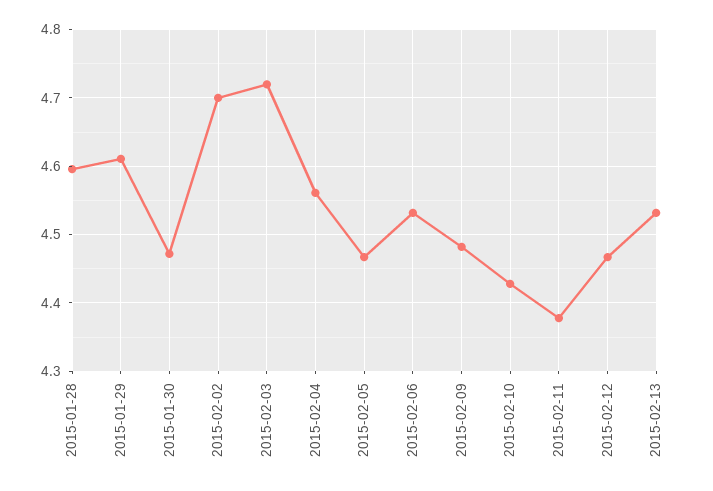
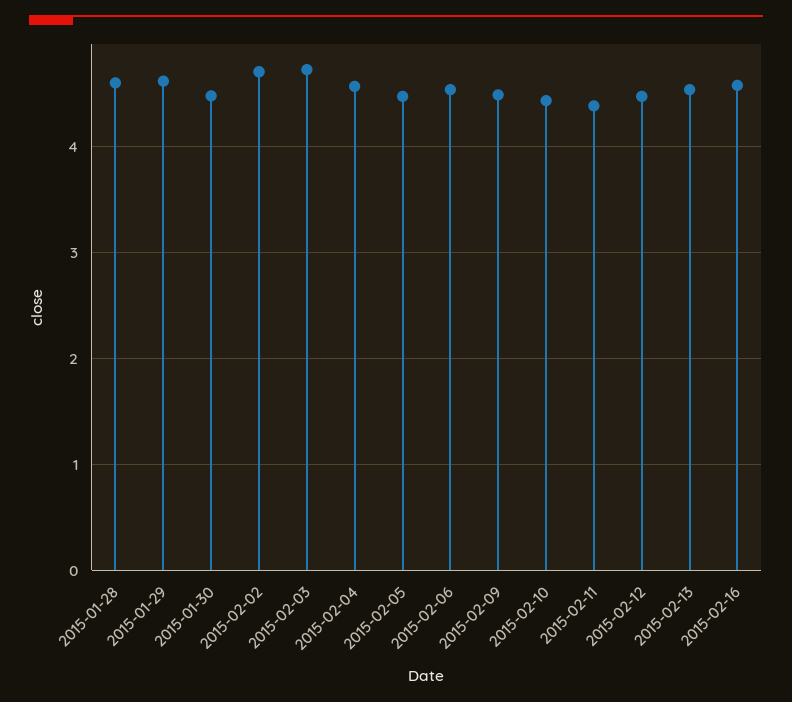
2015-02-16: none -> 4.6

